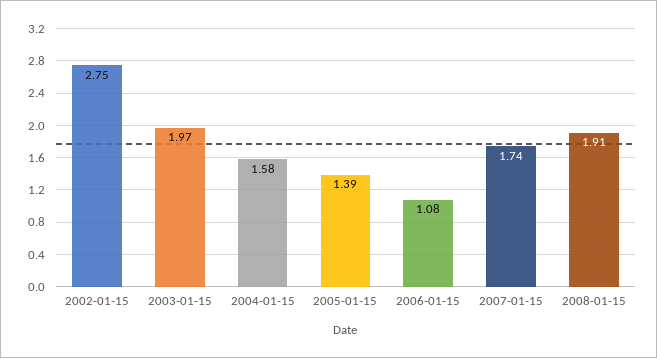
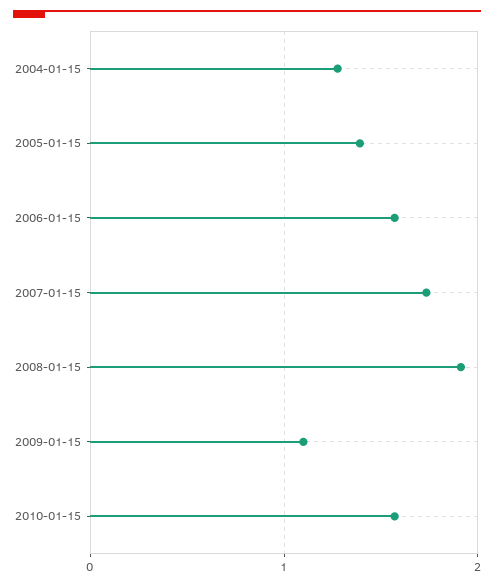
2002-01-15: 2.75 -> none
2003-01-15: 1.97 -> none
2004-01-15: 1.58 -> 1.3
2006-01-15: 1.08 -> 1.6
2009-01-15: none -> 1.1
2010-01-15: none -> 1.6

